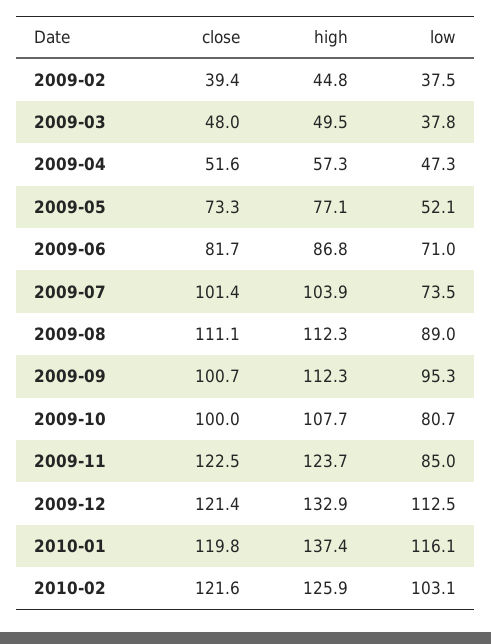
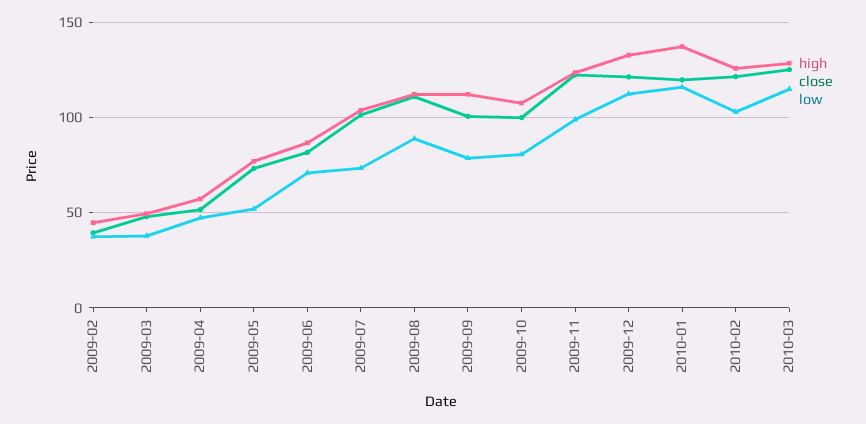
low, 2009-09: 95.3 -> 80
low, 2009-11: 85 -> 100
high, 2010-03: none -> 130
close, 2010-03: none -> 125
low, 2010-03: none -> 115

